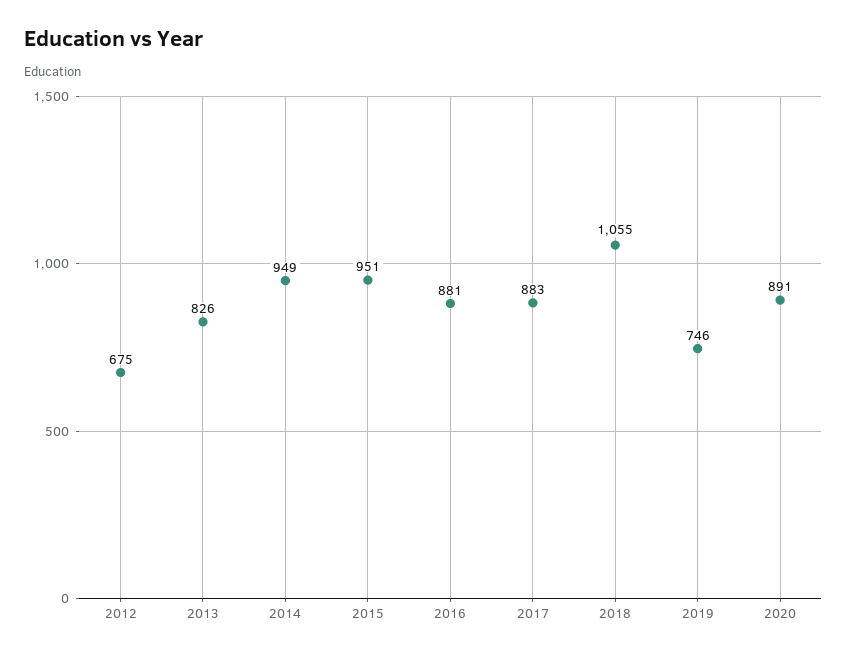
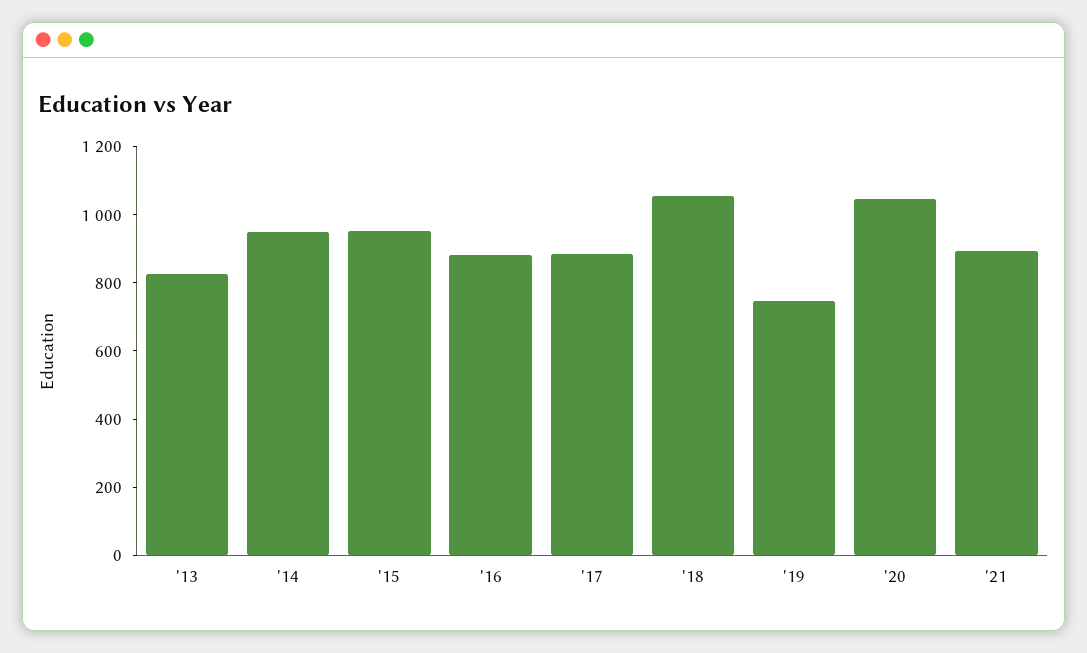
2012: 675 -> none
2020: 891 -> 1050
'21: none -> 900

